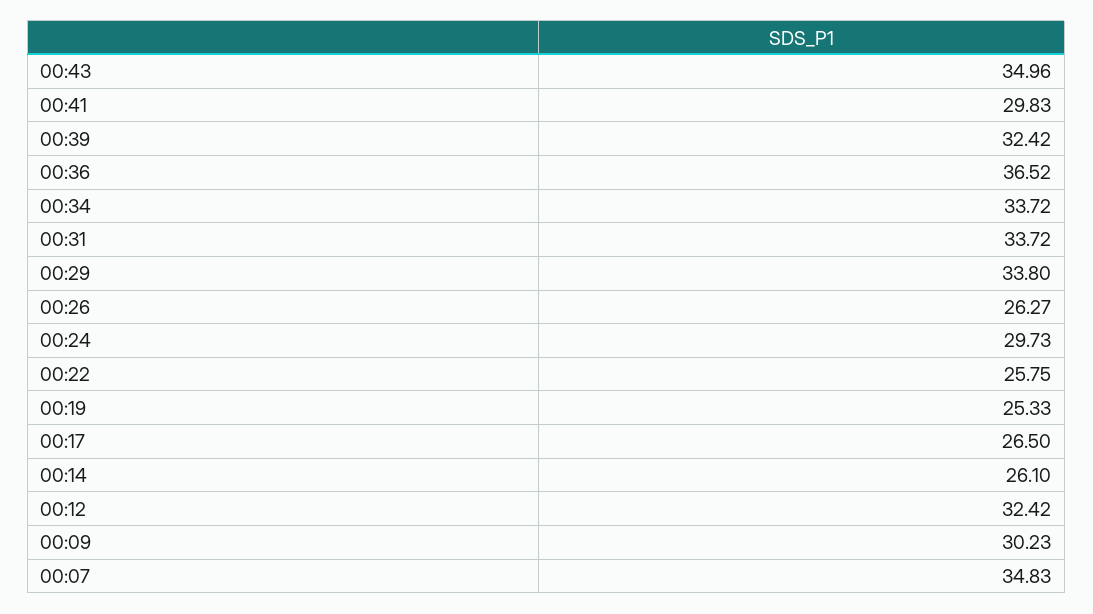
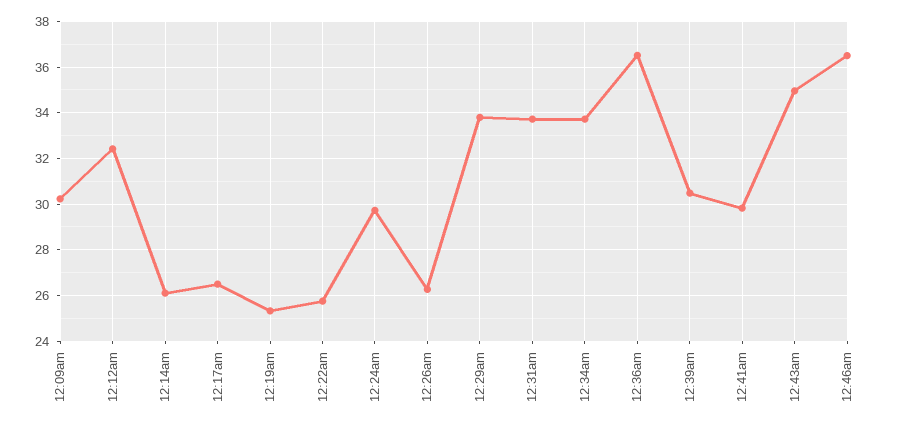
00:39: 32.42 -> 30.5
00:07: 34.83 -> none
12:46am: none -> 36.5

